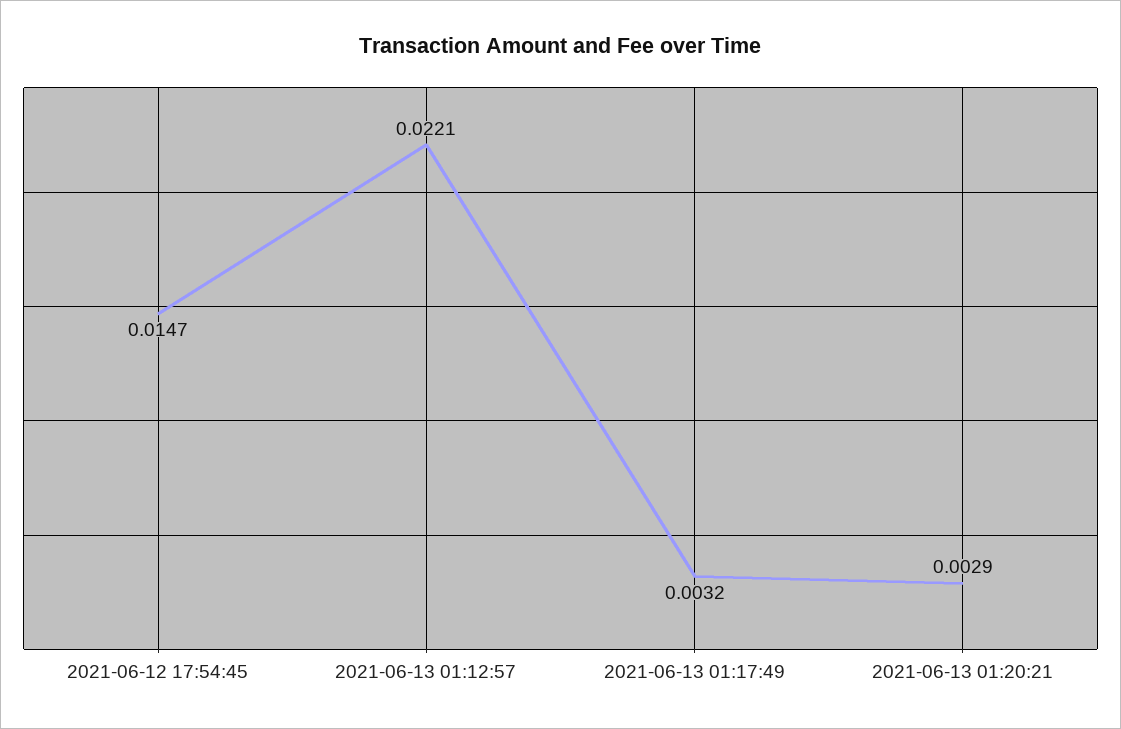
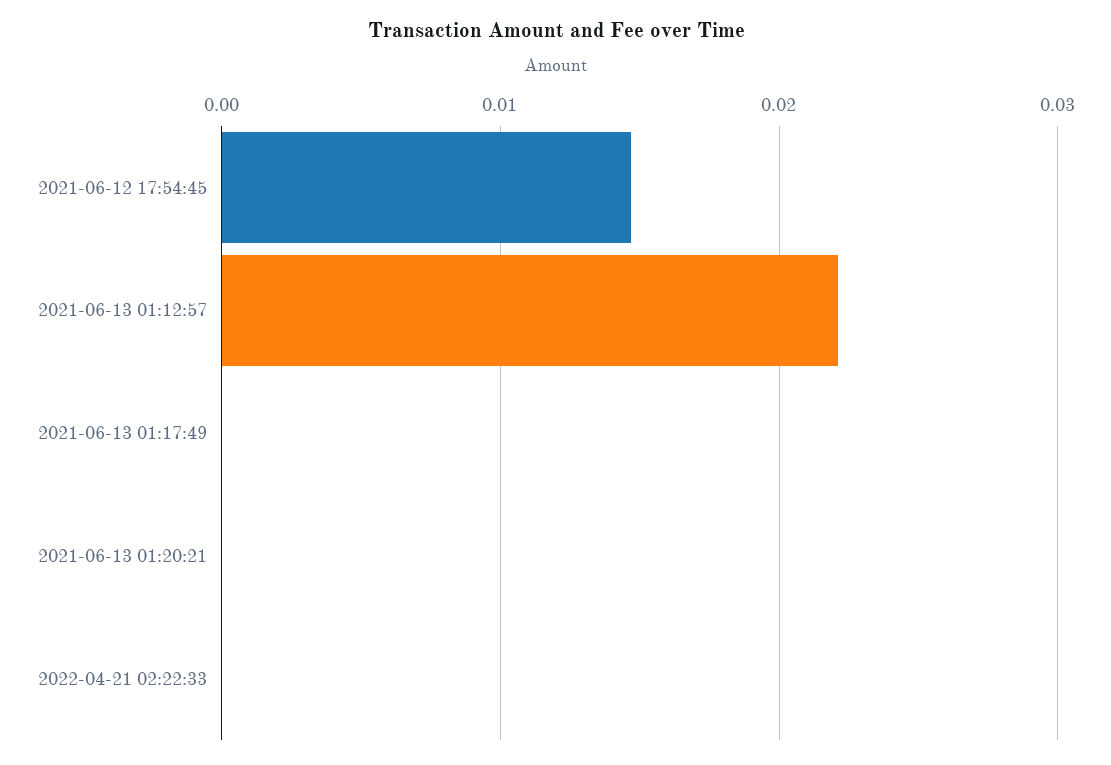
2021-06-13 01:17:49: 0.0032 -> 0
2021-06-13 01:20:21: 0.0029 -> 0
2022-04-21 02:22:33: none -> 0

